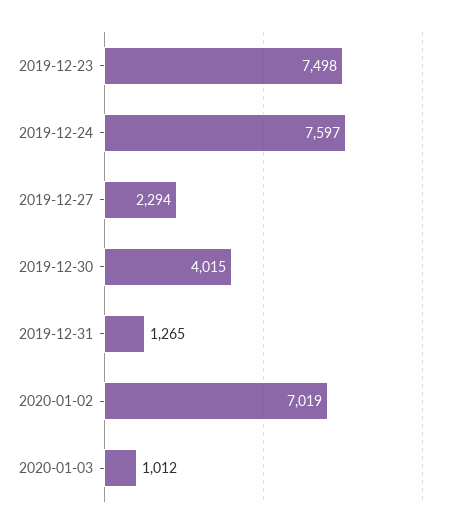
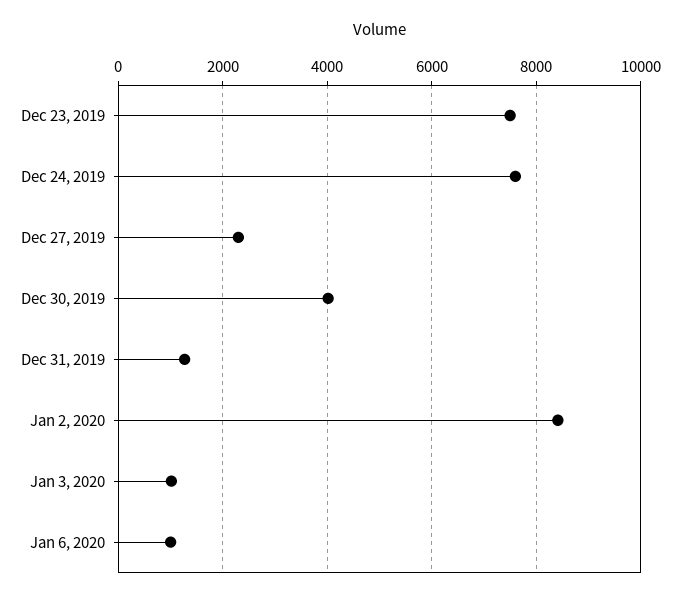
2020-01-02: 7019 -> 8400
Jan 6, 2020: none -> 1000

